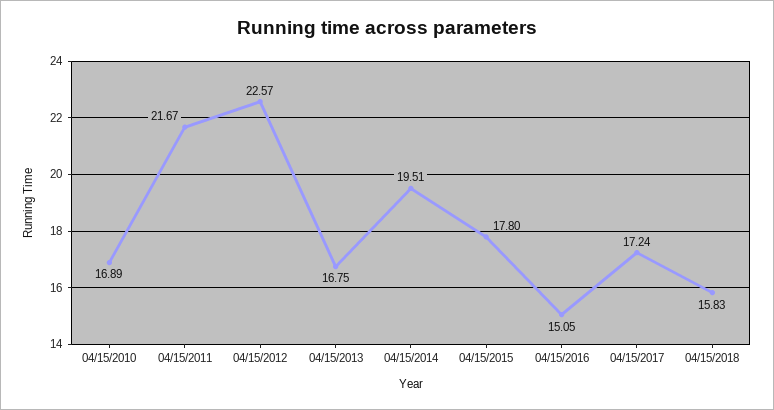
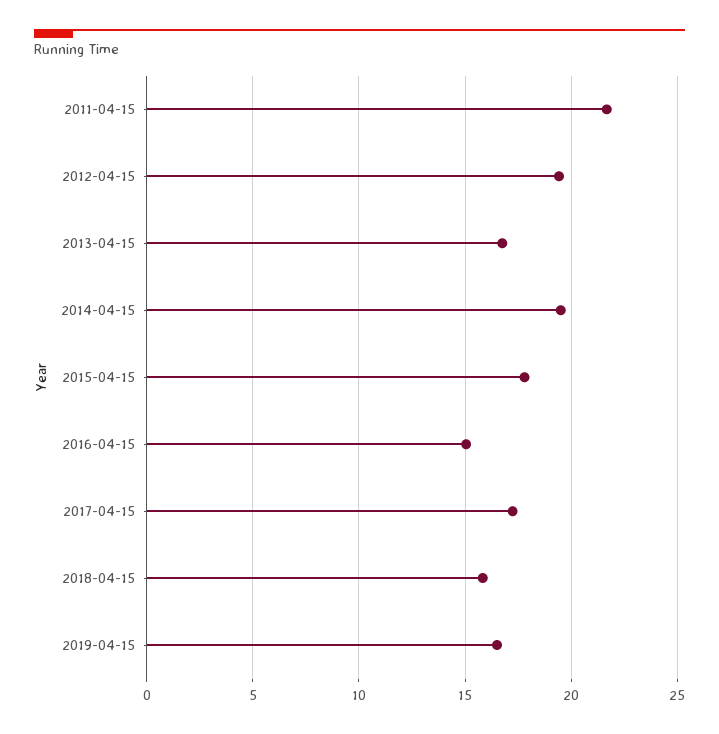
04/15/2010: 16.89 -> none
04/15/2012: 22.57 -> 19.5
2019-04-15: none -> 16.5

